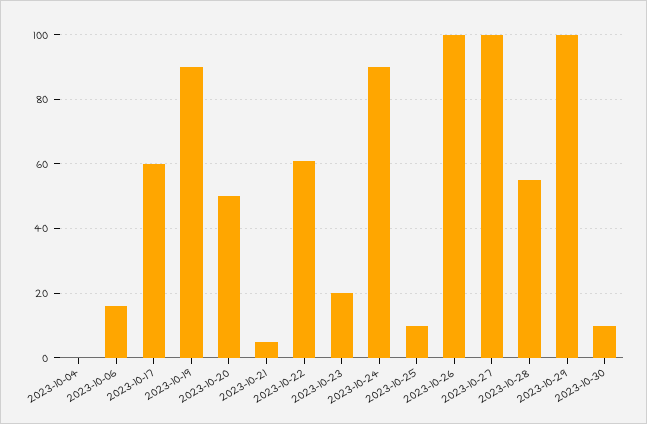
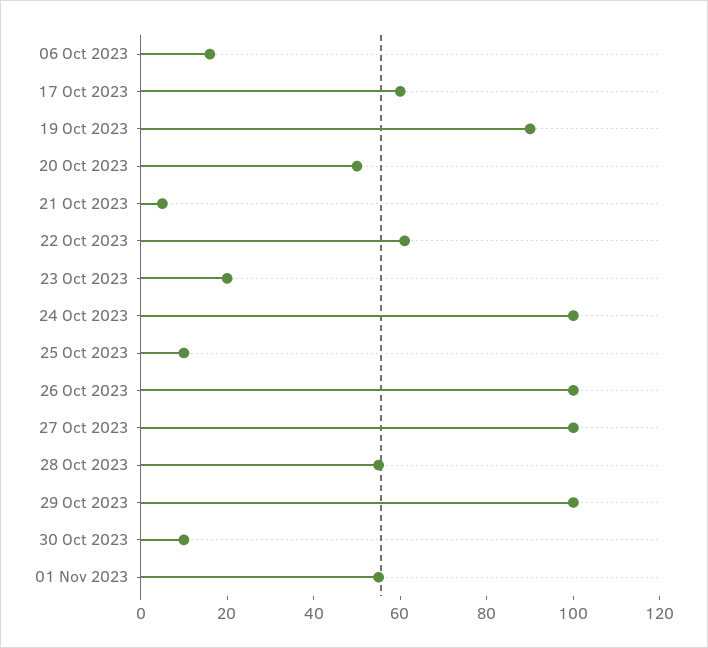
2023-10-04: 0 -> none
2023-10-24: 90 -> 100
01 Nov 2023: none -> 55

